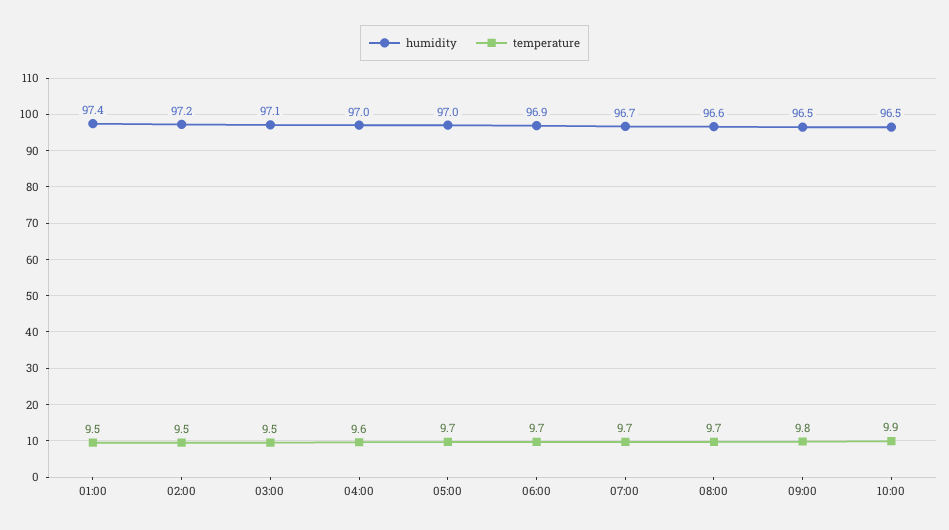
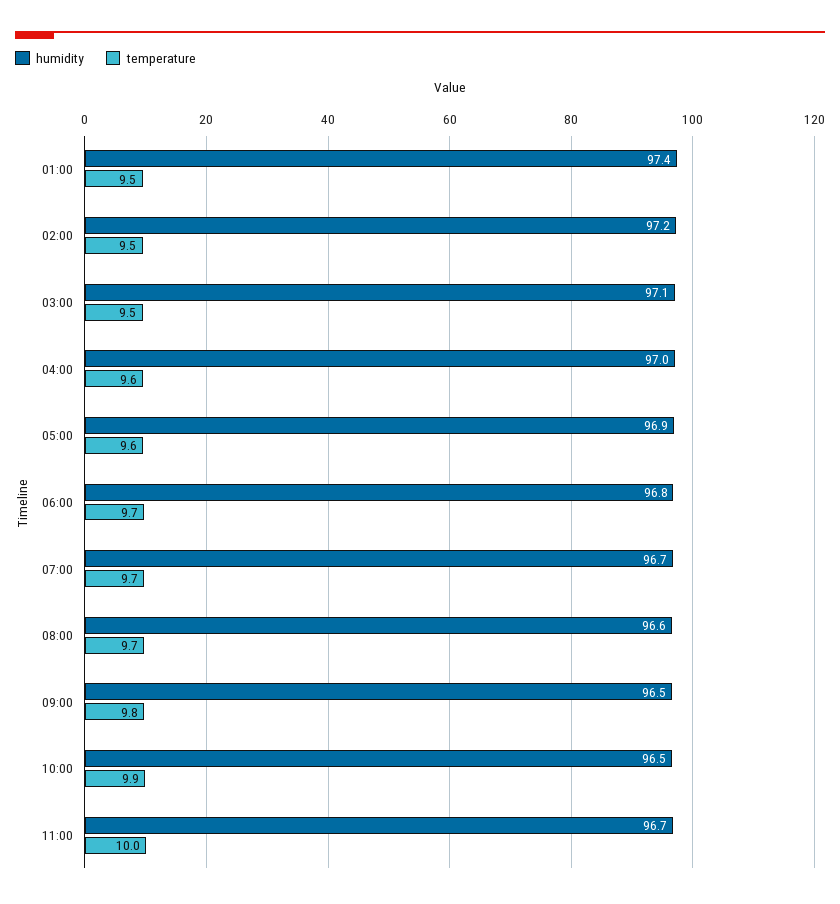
humidity, 05:00: 97 -> 96.9
temperature, 05:00: 9.7 -> 9.6
humidity, 06:00: 96.9 -> 96.8
humidity, 11:00: none -> 96.7
temperature, 11:00: none -> 10

